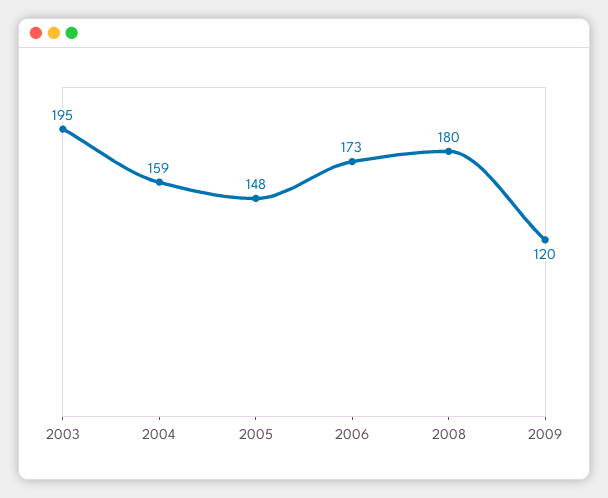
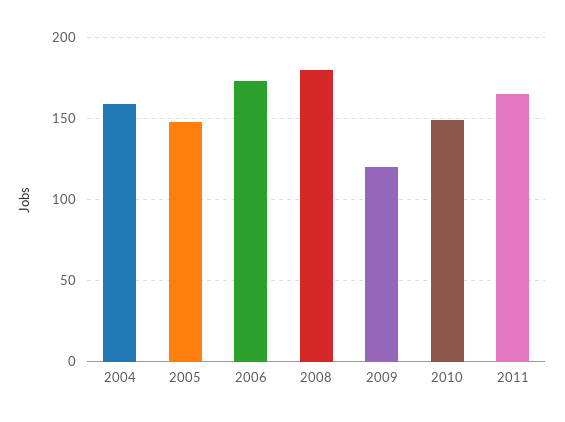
2003: 195 -> none
2010: none -> 150
2011: none -> 165

